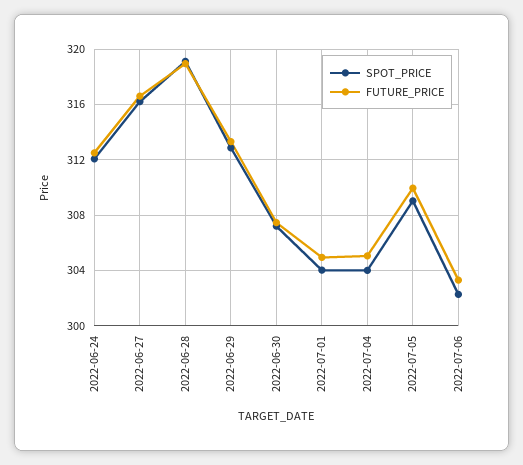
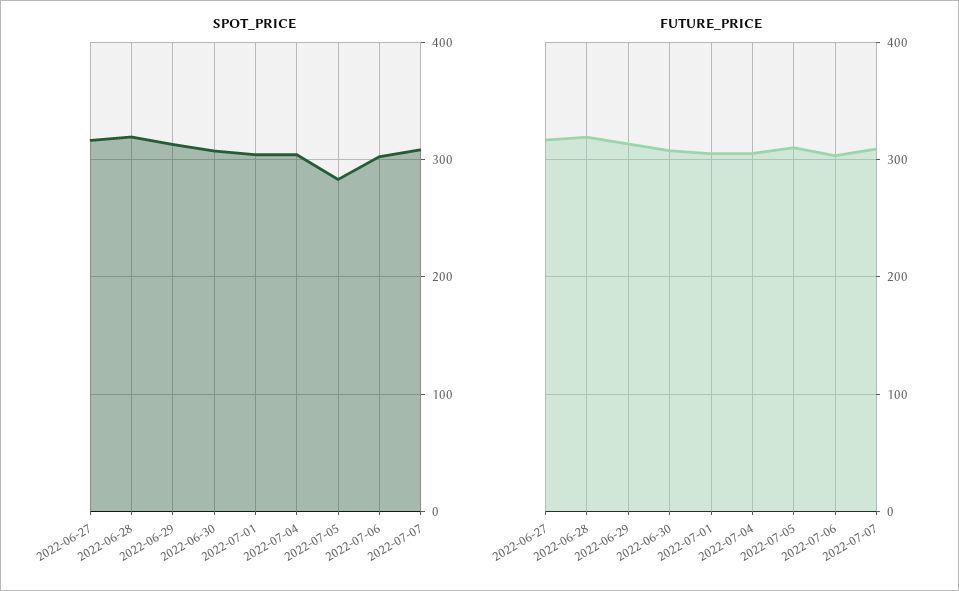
SPOT_PRICE, 2022-06-24: 312 -> none
FUTURE_PRICE, 2022-06-24: 312.5 -> none
SPOT_PRICE, 2022-07-05: 309 -> 280
SPOT_PRICE, 2022-07-07: none -> 310
FUTURE_PRICE, 2022-07-07: none -> 310

